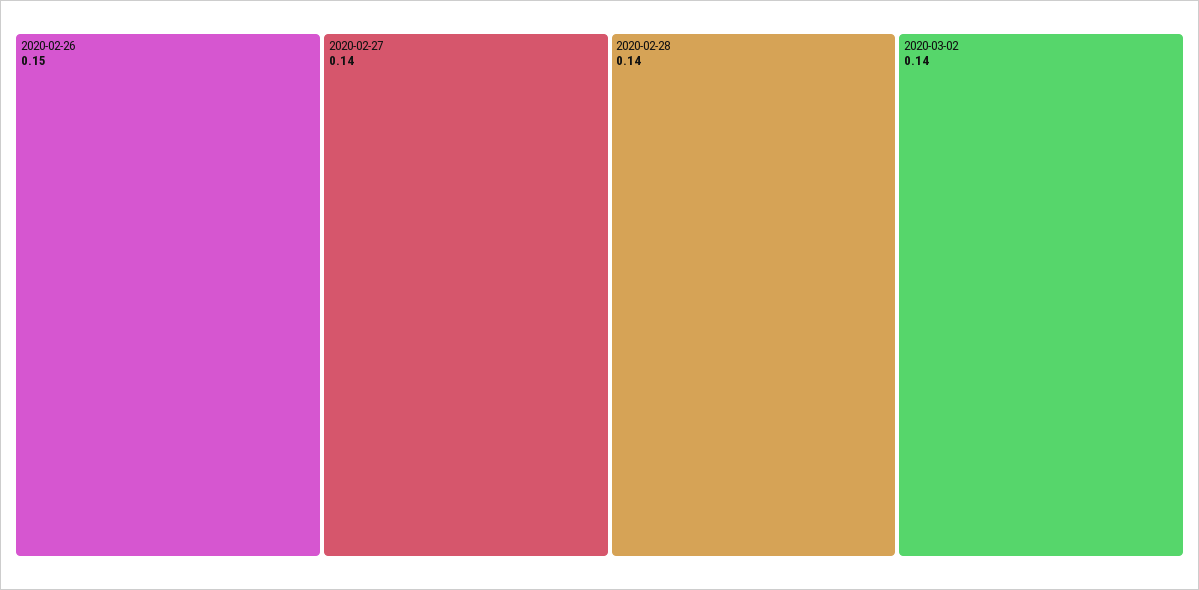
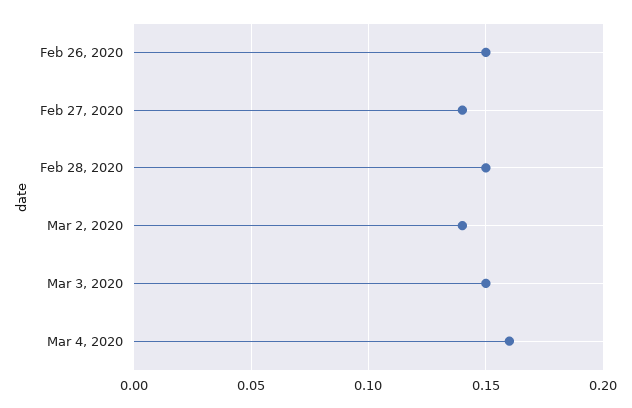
2020-02-28: 0.14 -> 0.15
Mar 3, 2020: none -> 0.15
Mar 4, 2020: none -> 0.16

